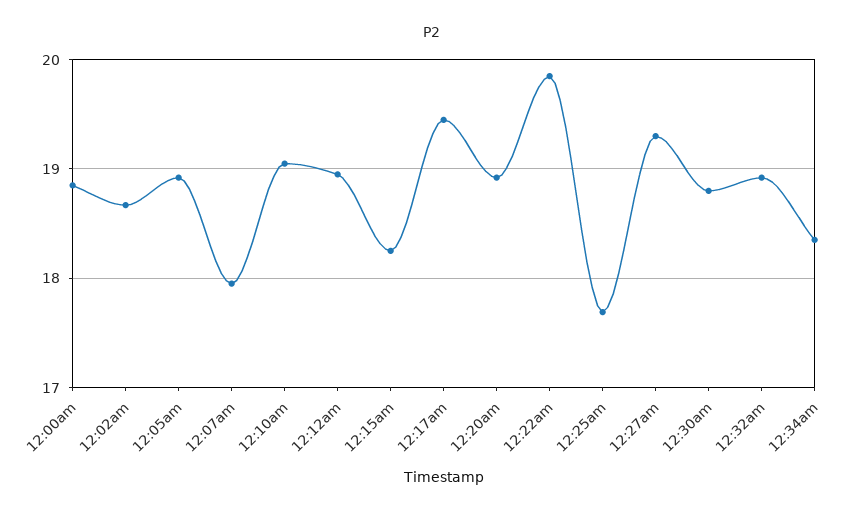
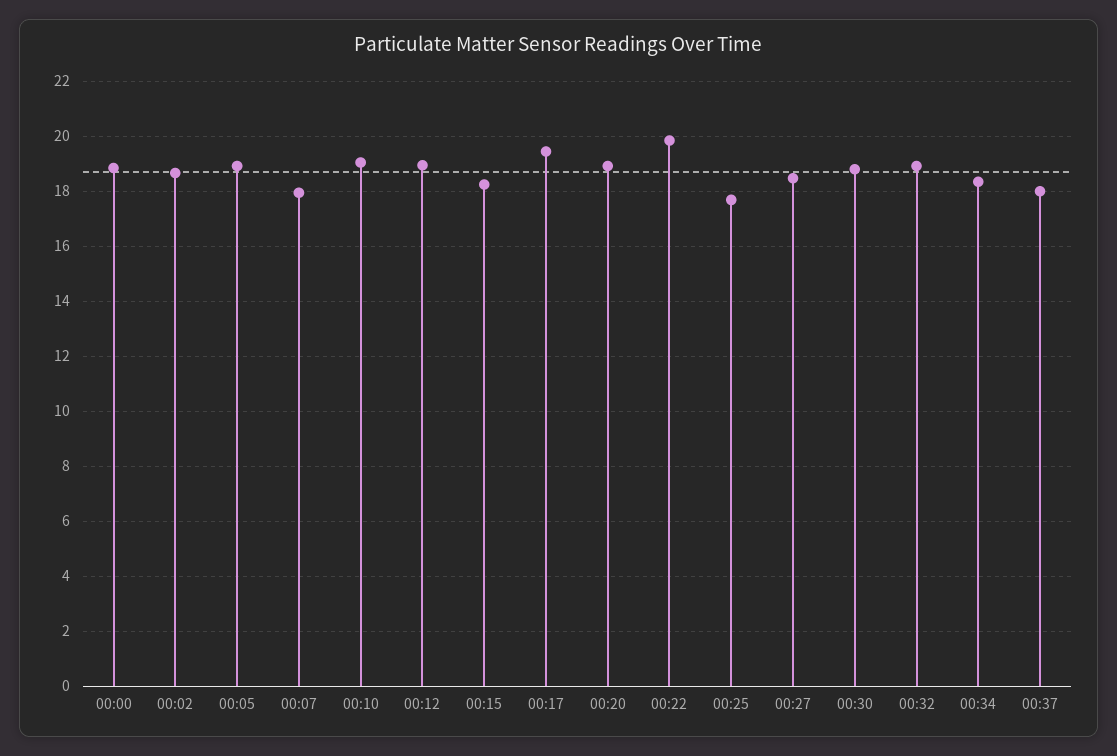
12:27am: 19.3 -> 18.5
00:37: none -> 18

